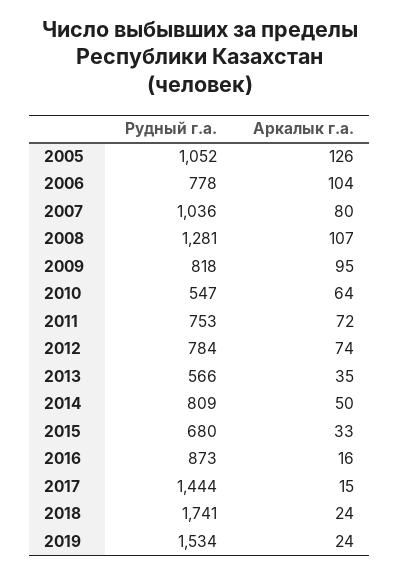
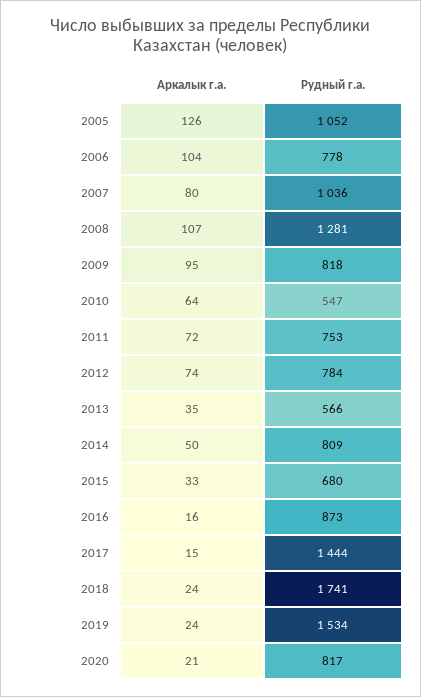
Аркалык г.а., 2020: none -> 21
Рудный г.а., 2020: none -> 817

